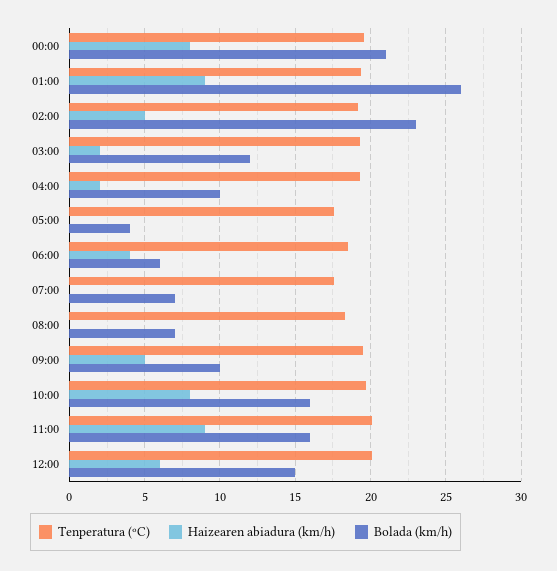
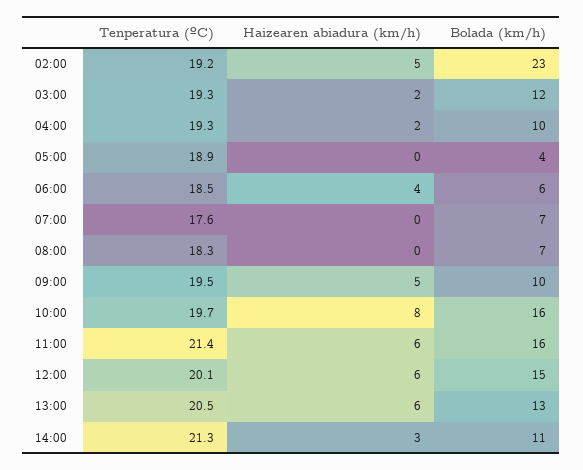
Tenperatura (ºC), 00:00: 19.5 -> none
Haizearen abiadura (km/h), 00:00: 8 -> none
Bolada (km/h), 00:00: 21 -> none
Tenperatura (ºC), 01:00: 19.5 -> none
Haizearen abiadura (km/h), 01:00: 9 -> none
Bolada (km/h), 01:00: 26 -> none
Tenperatura (ºC), 05:00: 17.5 -> 18.9
Tenperatura (ºC), 11:00: 20 -> 21.4
Haizearen abiadura (km/h), 11:00: 9 -> 6
Tenperatura (ºC), 13:00: none -> 20.5
Haizearen abiadura (km/h), 13:00: none -> 6
Bolada (km/h), 13:00: none -> 13
Tenperatura (ºC), 14:00: none -> 21.3
Haizearen abiadura (km/h), 14:00: none -> 3
Bolada (km/h), 14:00: none -> 11

